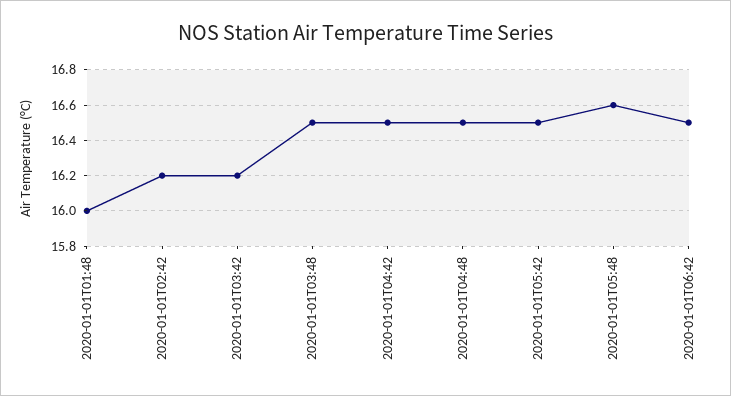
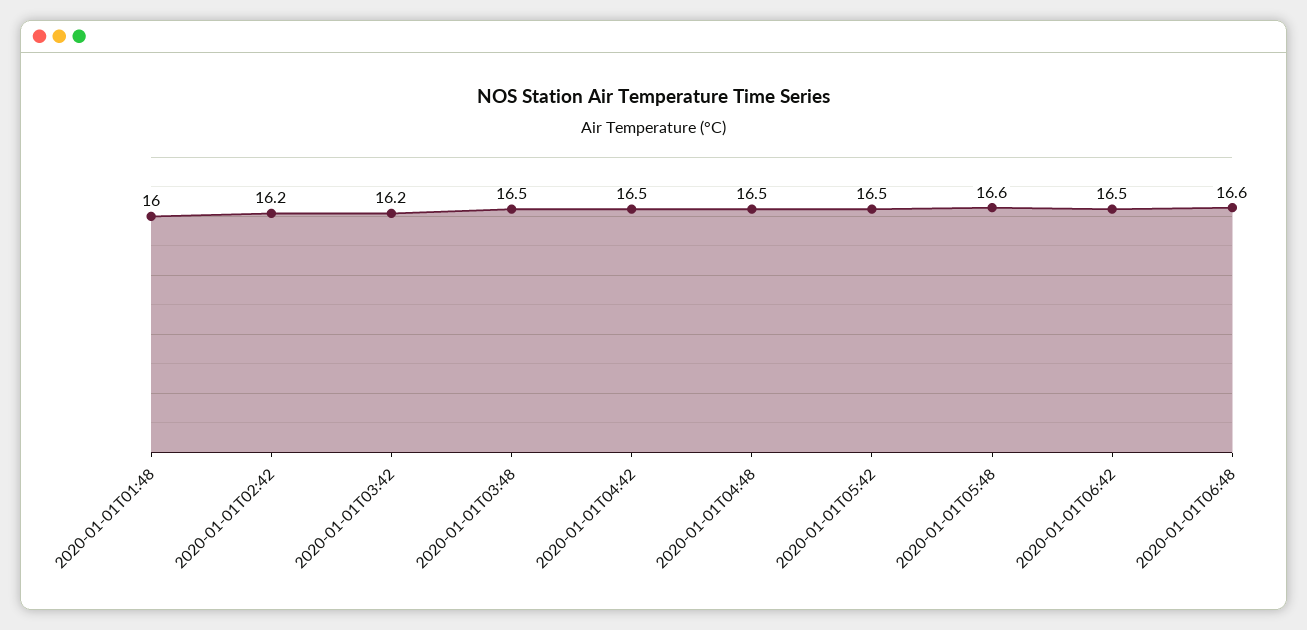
2020-01-01T06:48: none -> 16.6

